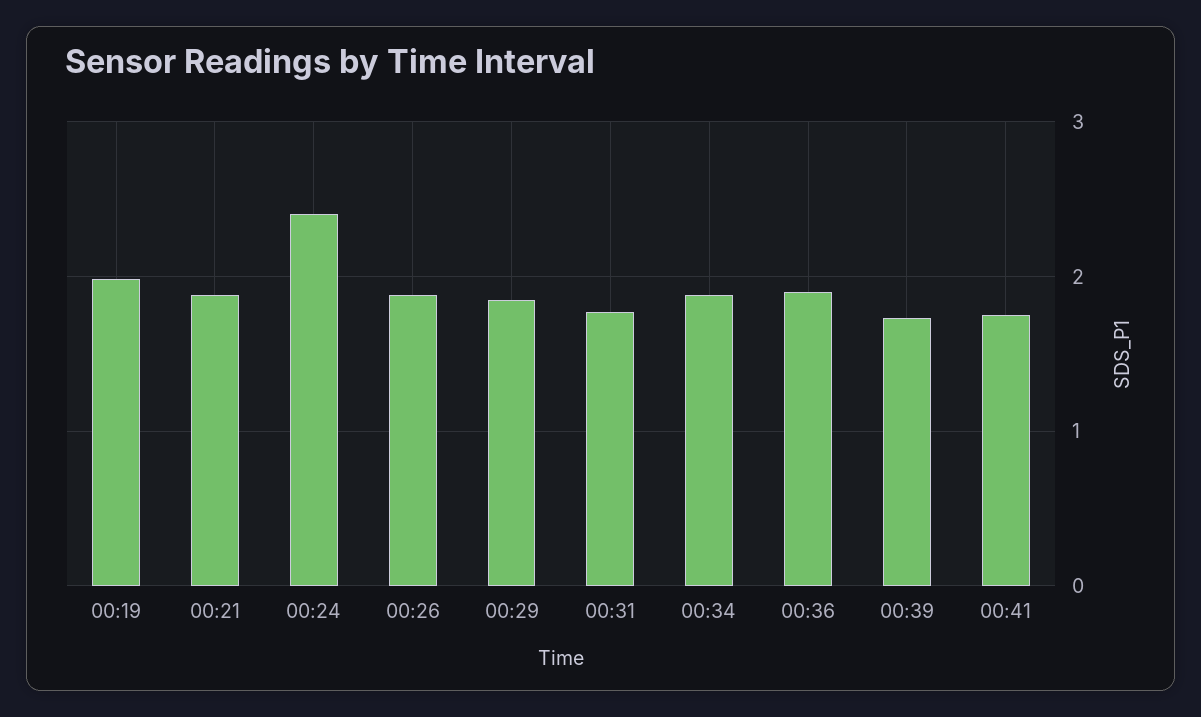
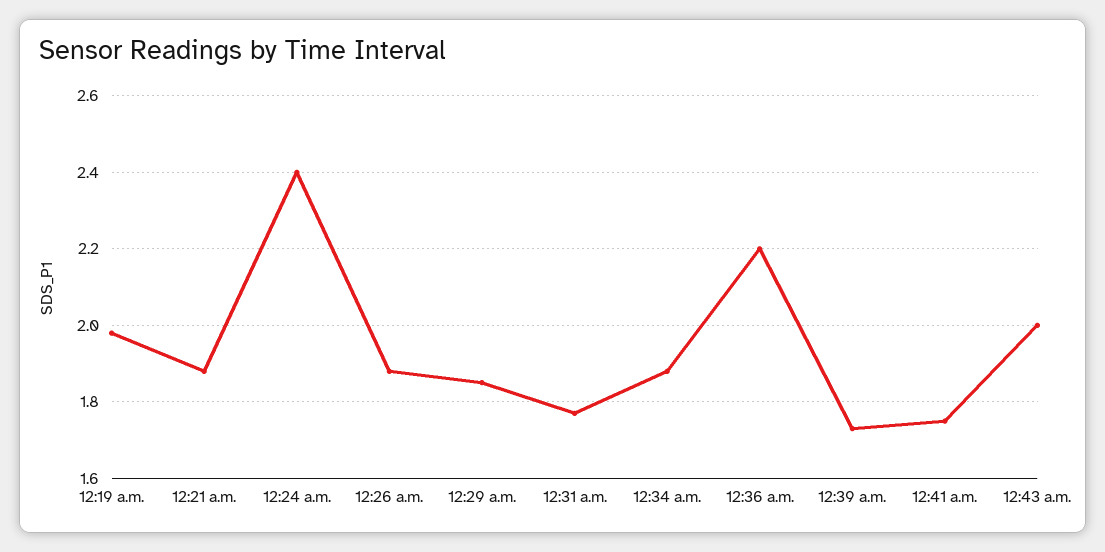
00:36: 1.9 -> 2.2
12:43 a.m.: none -> 2

